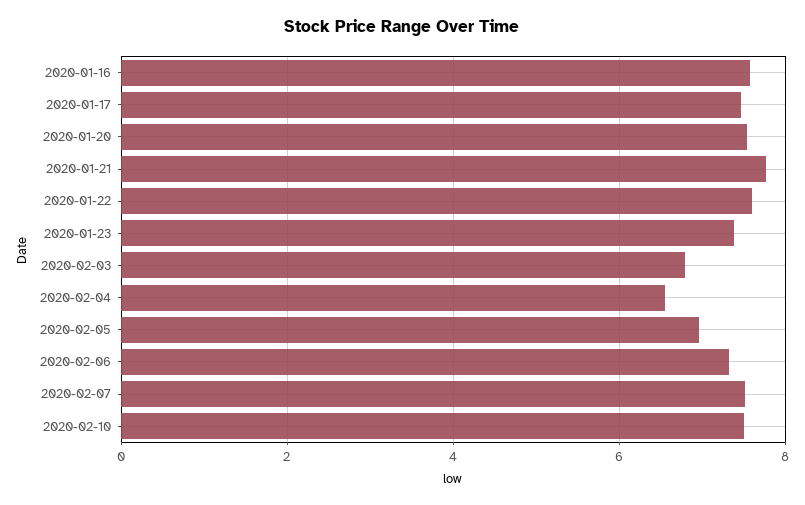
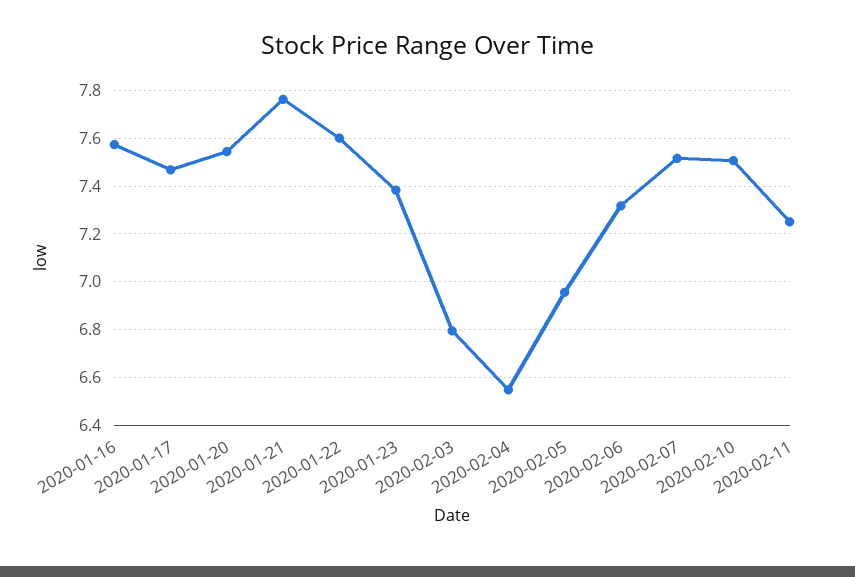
2020-02-11: none -> 7.25

